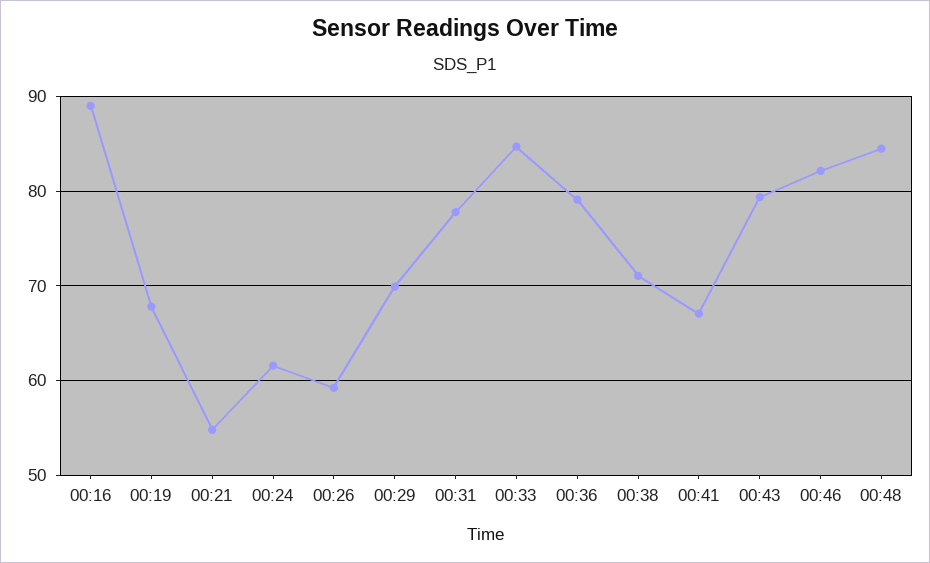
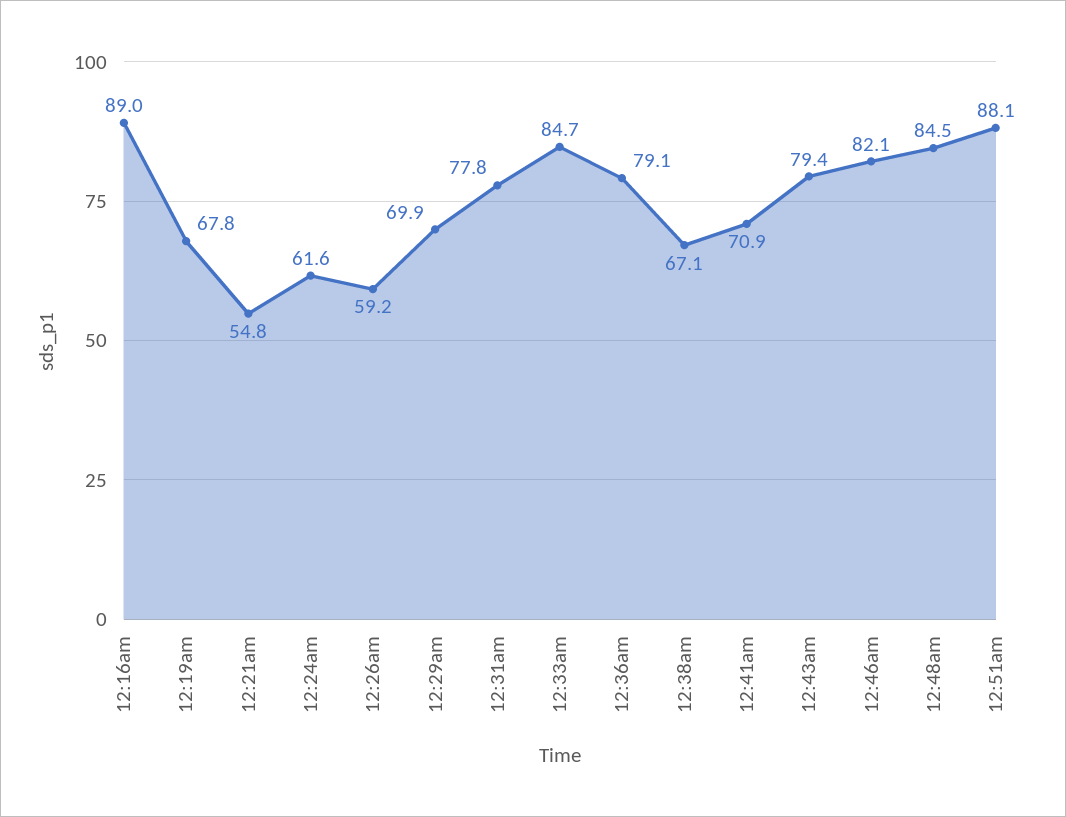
00:38: 71 -> 67.1
00:41: 67 -> 70.9
12:51am: none -> 88.1

